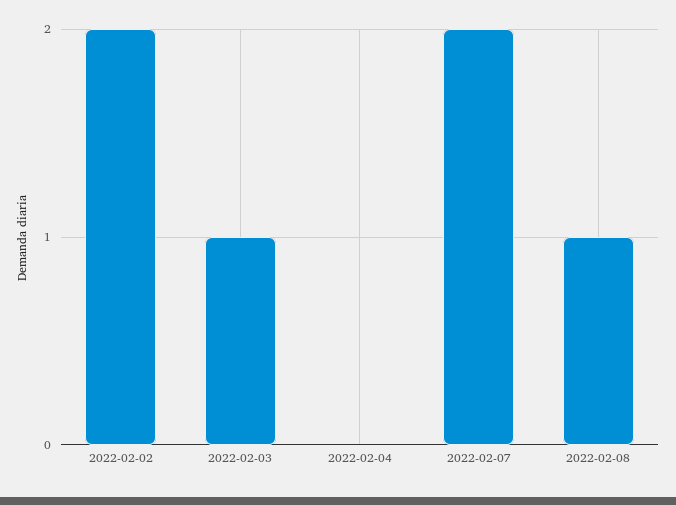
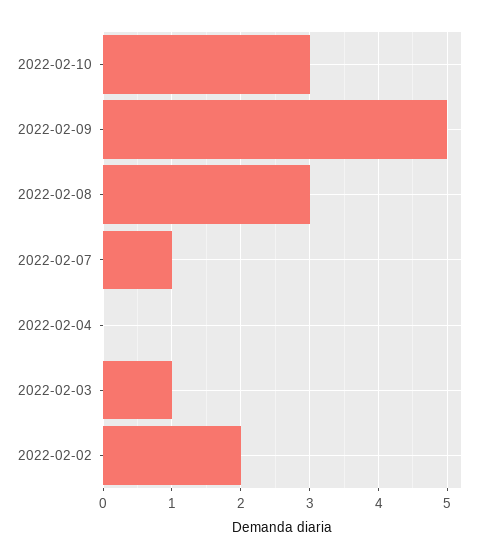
2022-02-07: 2 -> 1
2022-02-08: 1 -> 3
2022-02-10: none -> 3
2022-02-09: none -> 5

